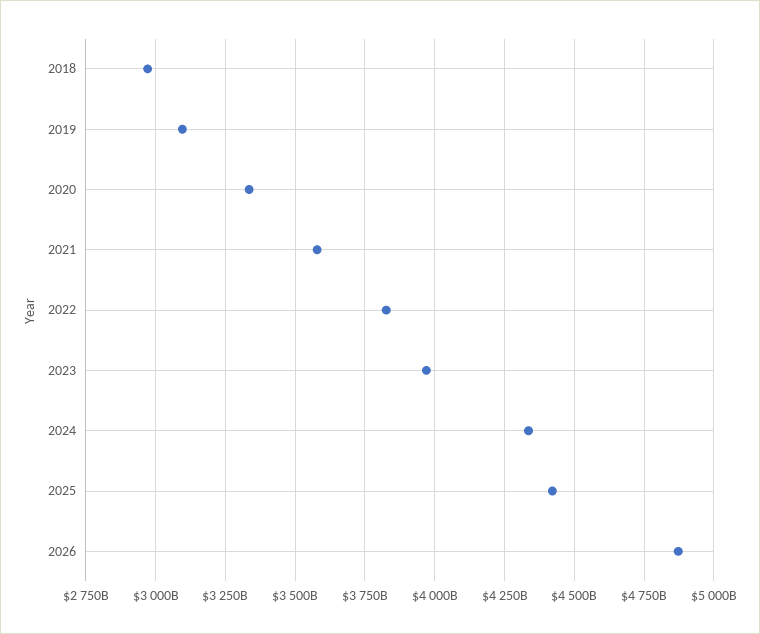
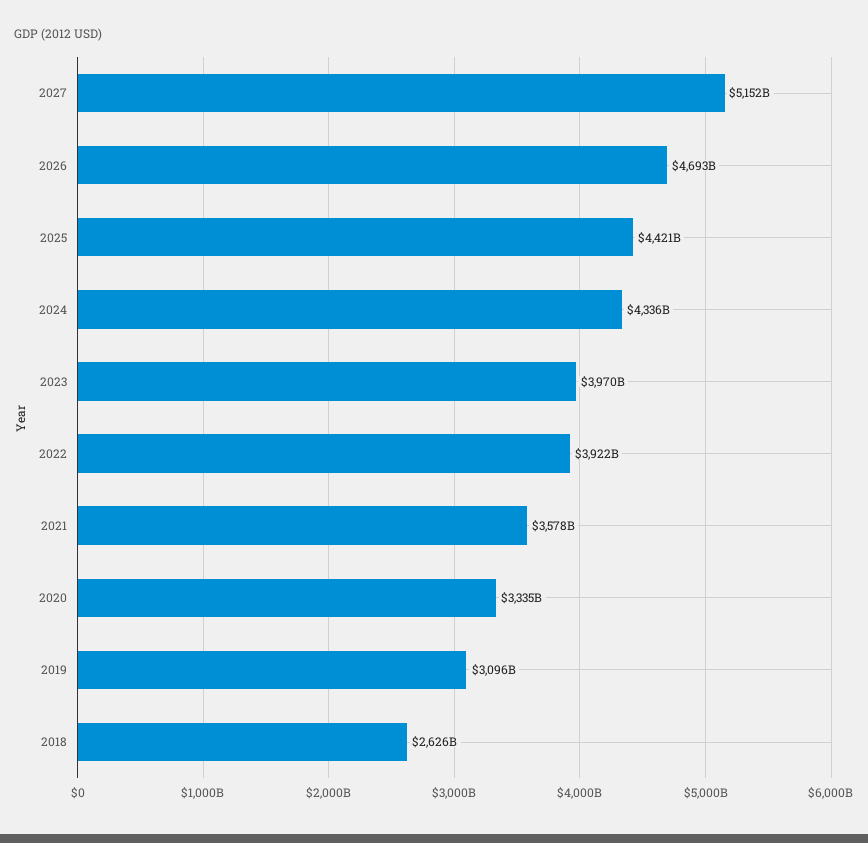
2018: 2975000000000 -> 2626000000000
2022: 3825000000000 -> 3922000000000
2026: 4875000000000 -> 4693000000000
2027: none -> 5152000000000

